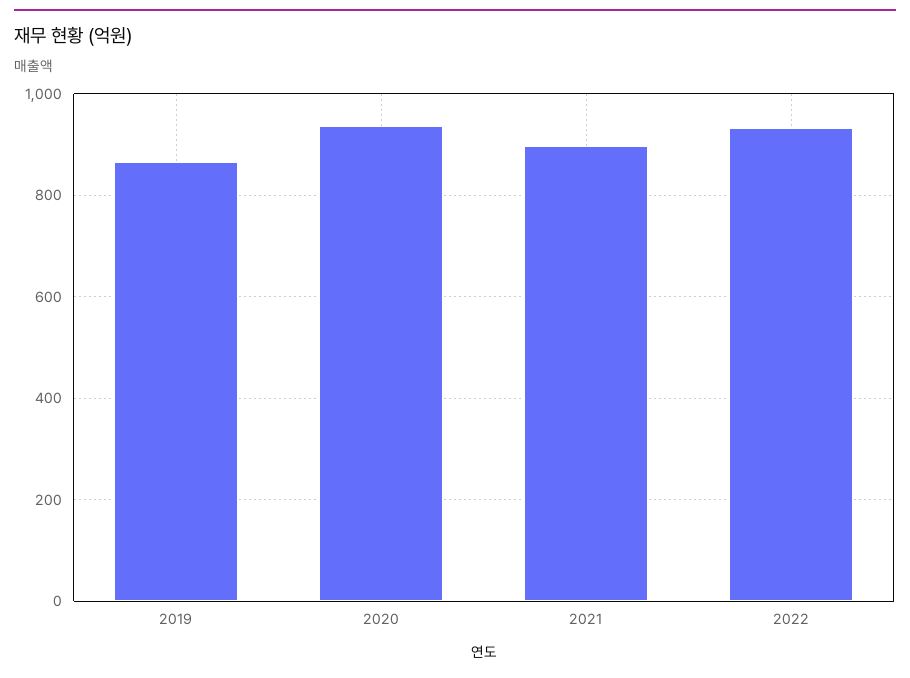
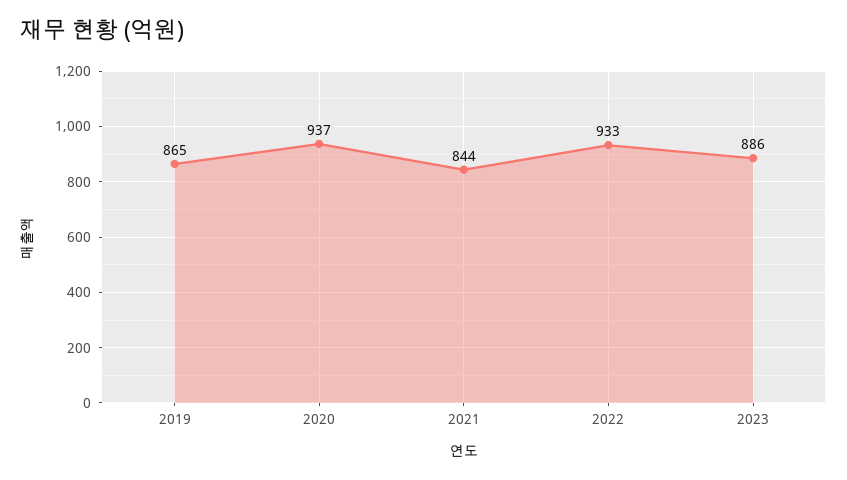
2021: 900 -> 844
2023: none -> 886

